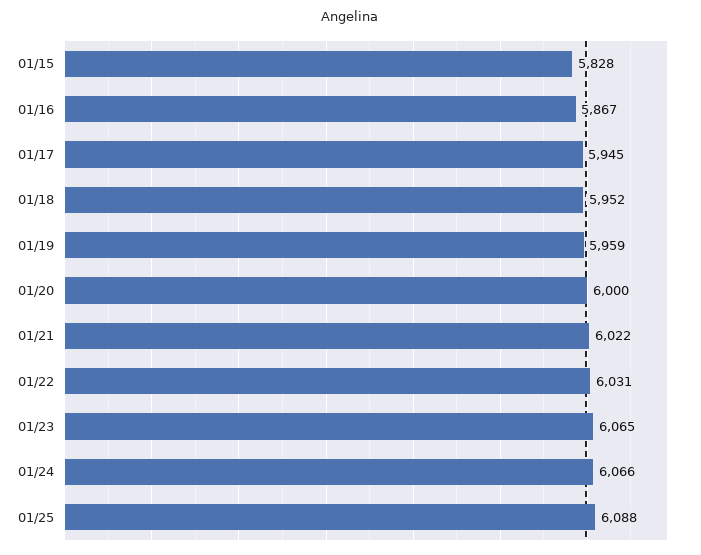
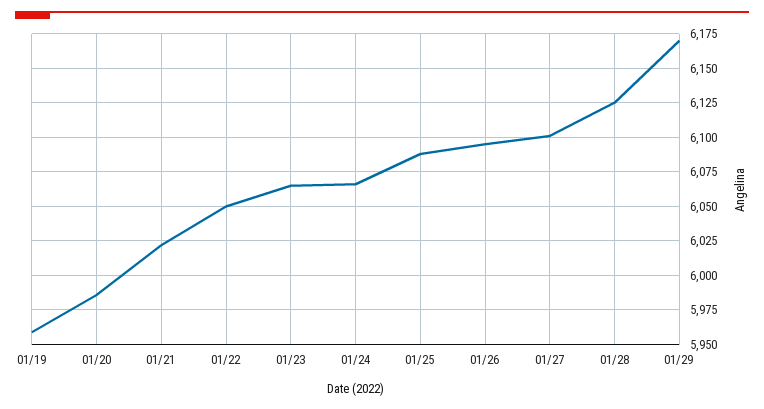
01/15: 5828 -> none
01/16: 5867 -> none
01/17: 5945 -> none
01/18: 5952 -> none
01/20: 6000 -> 5985
01/22: 6031 -> 6050
01/26: none -> 6095
01/27: none -> 6100
01/28: none -> 6125
01/29: none -> 6170

